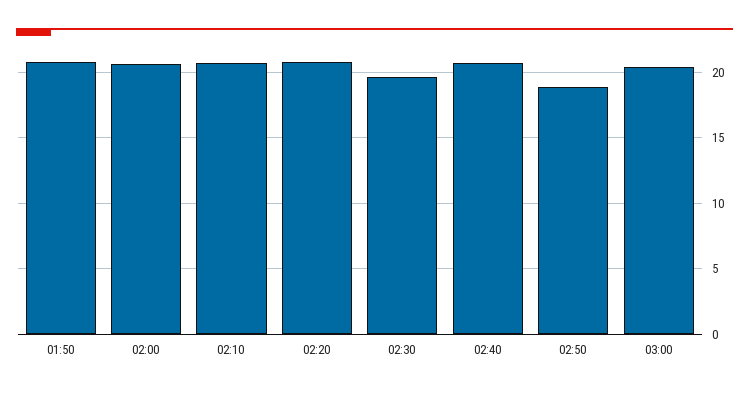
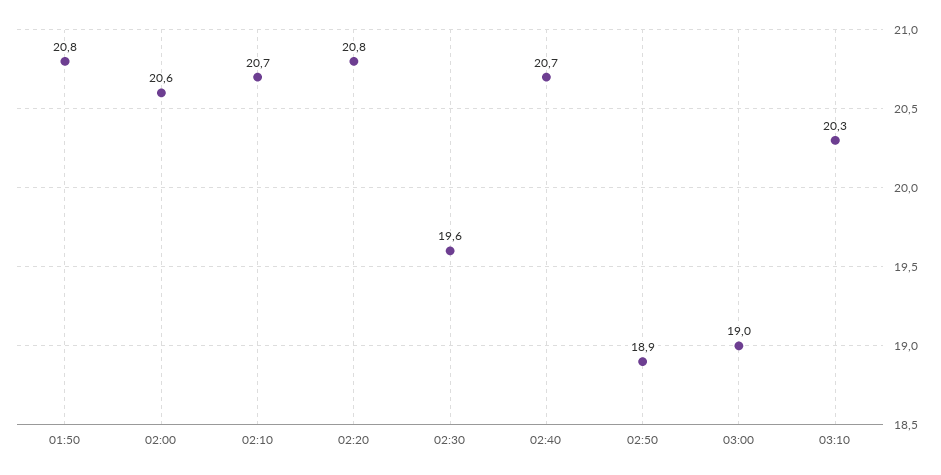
03:00: 20.5 -> 19
03:10: none -> 20.3

